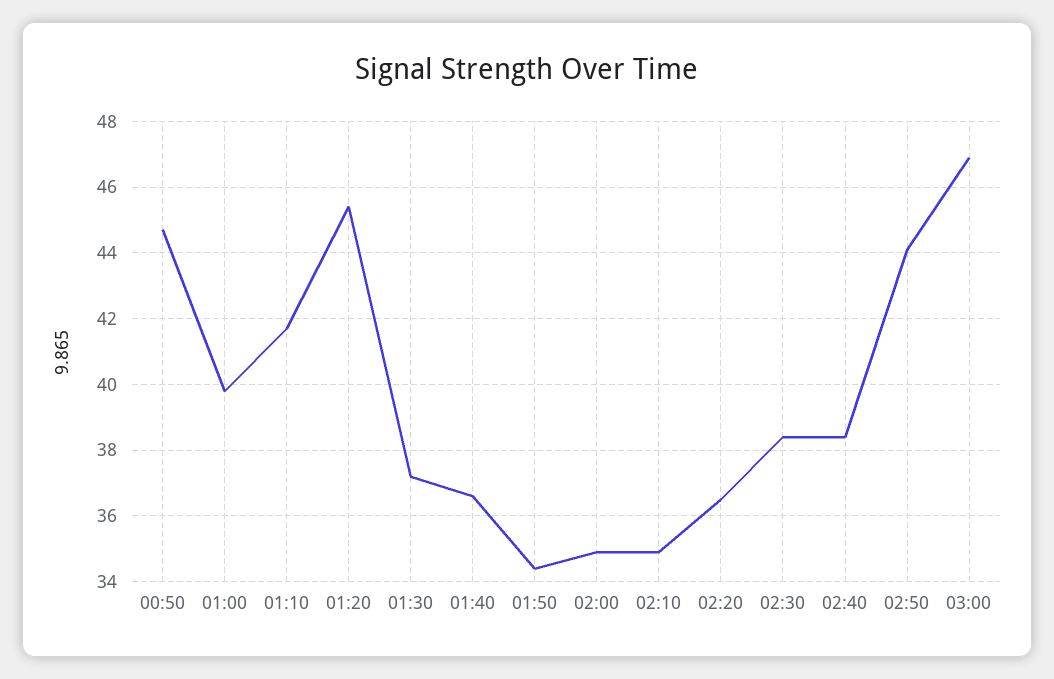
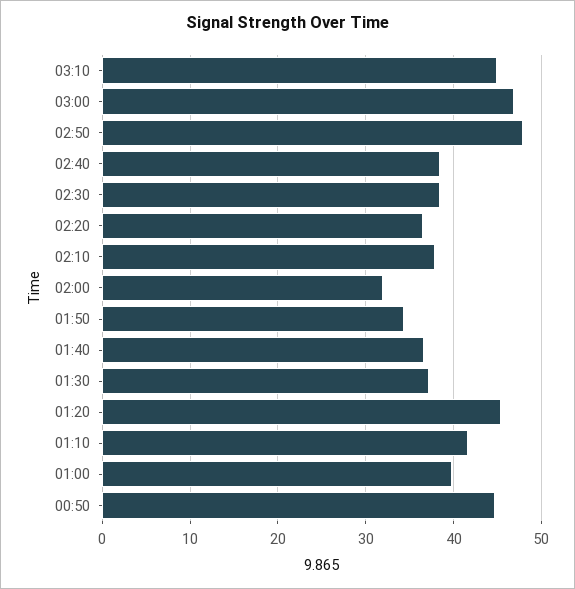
02:00: 35 -> 32
02:10: 35 -> 38
02:50: 44 -> 48
03:10: none -> 45

